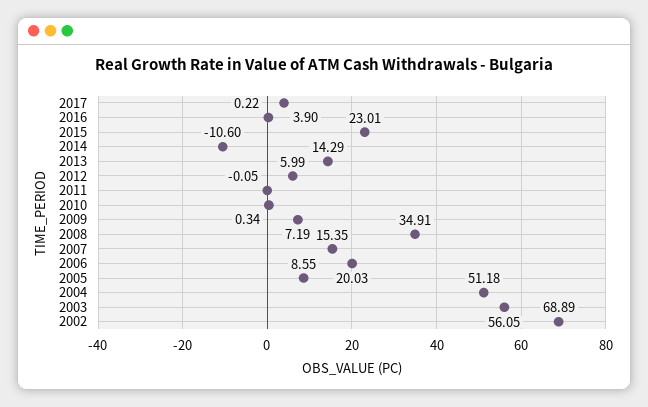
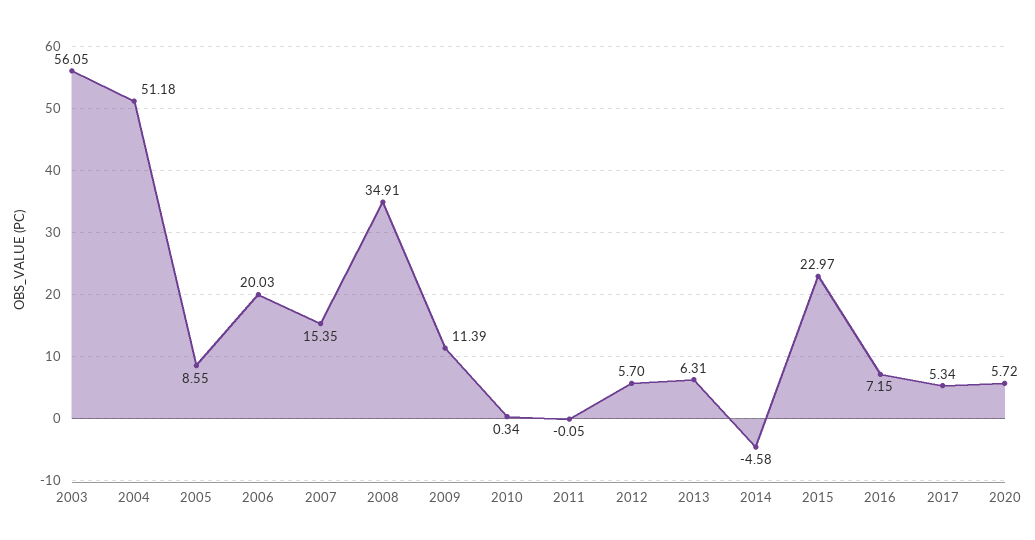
2017: 3.9 -> 5.34
2016: 0.22 -> 7.15
2015: 23.01 -> 22.97
2014: -10.6 -> -4.58
2013: 14.29 -> 6.31
2012: 5.99 -> 5.7
2009: 7.19 -> 11.39
2002: 68.89 -> none
2020: none -> 5.72

